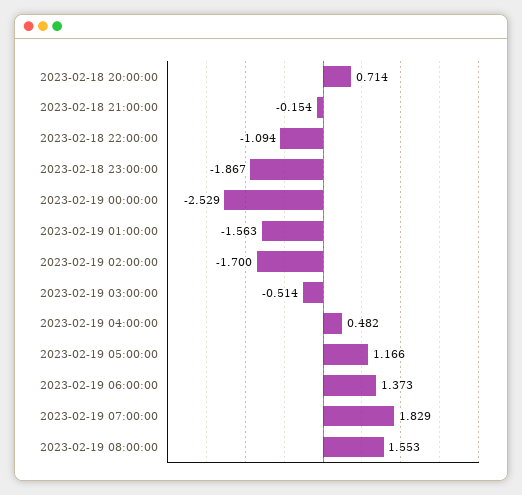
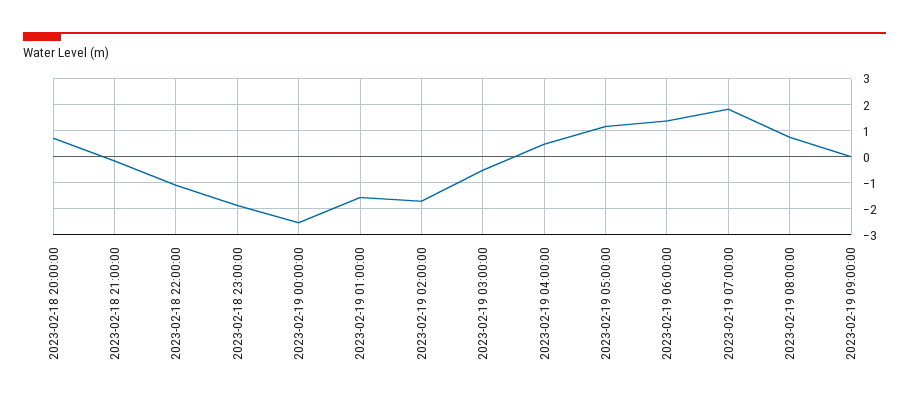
2023-02-19 08:00:00: 1.553 -> 0.75
2023-02-19 09:00:00: none -> 0

